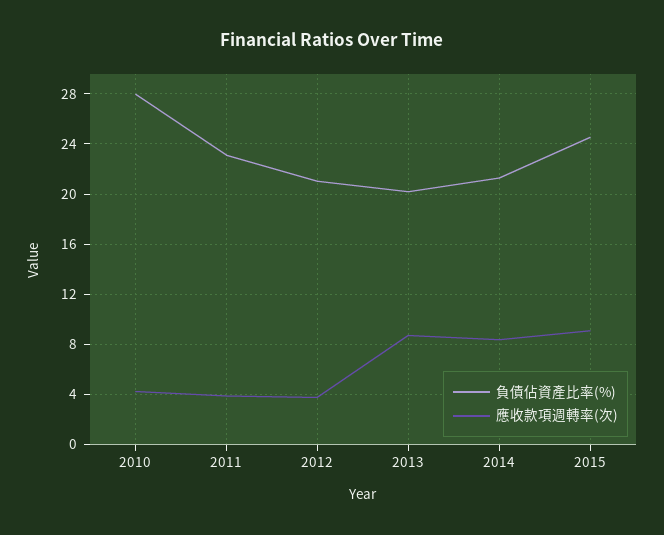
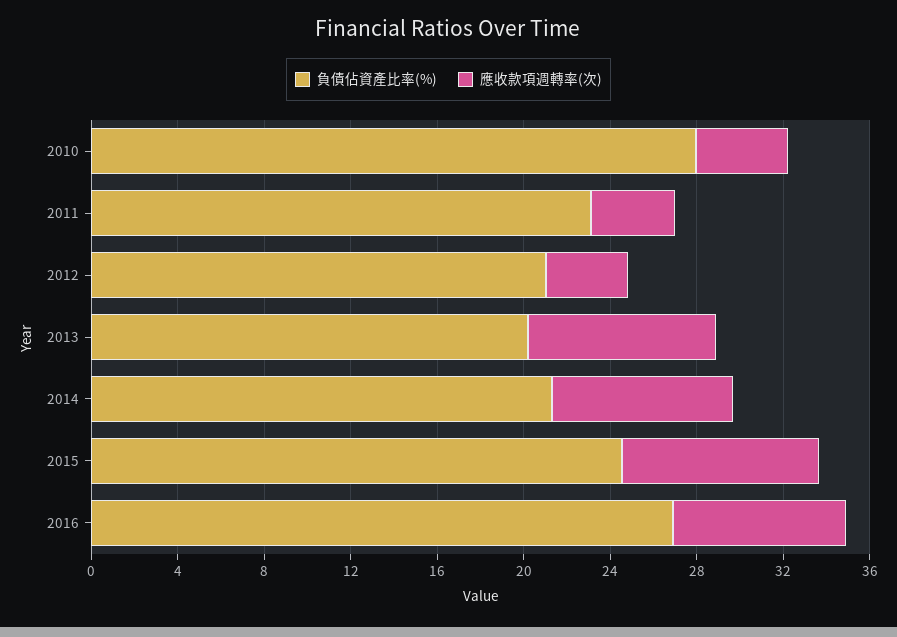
負債佔資產比率(%), 2016: none -> 27
應收款項週轉率(次), 2016: none -> 8

